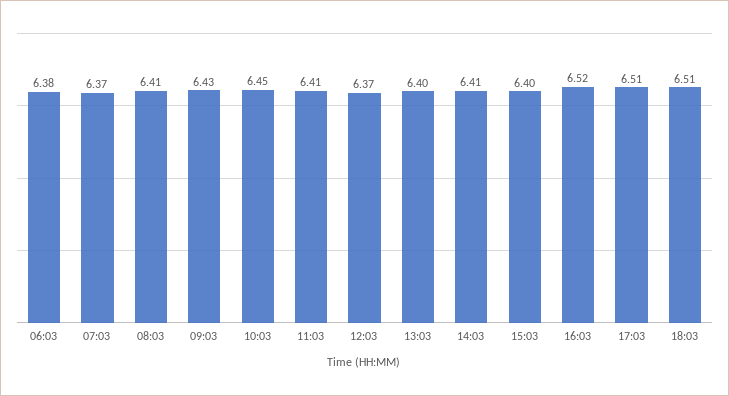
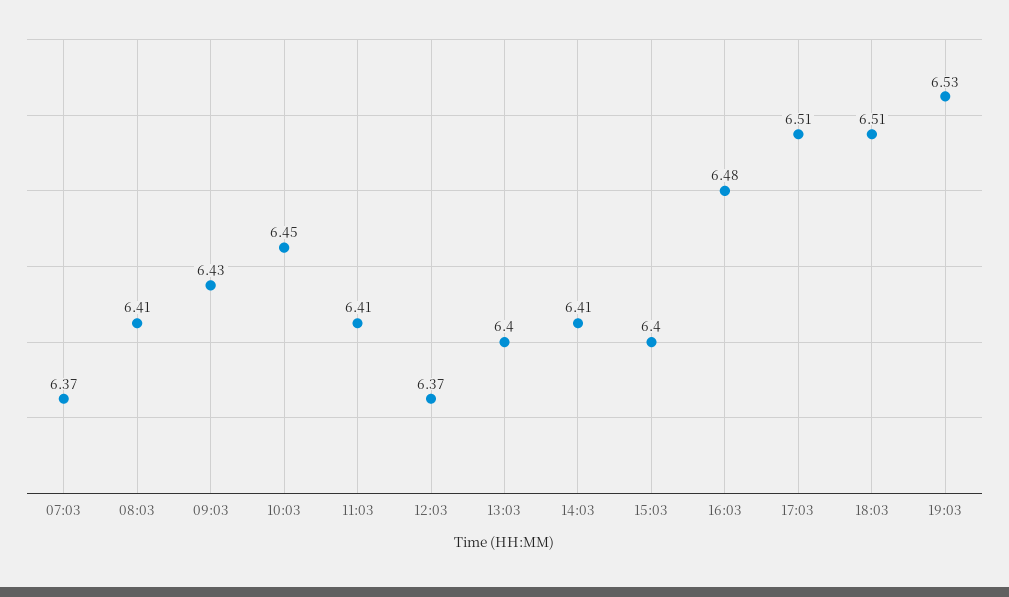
06:03: 6.38 -> none
16:03: 6.52 -> 6.48
19:03: none -> 6.53

